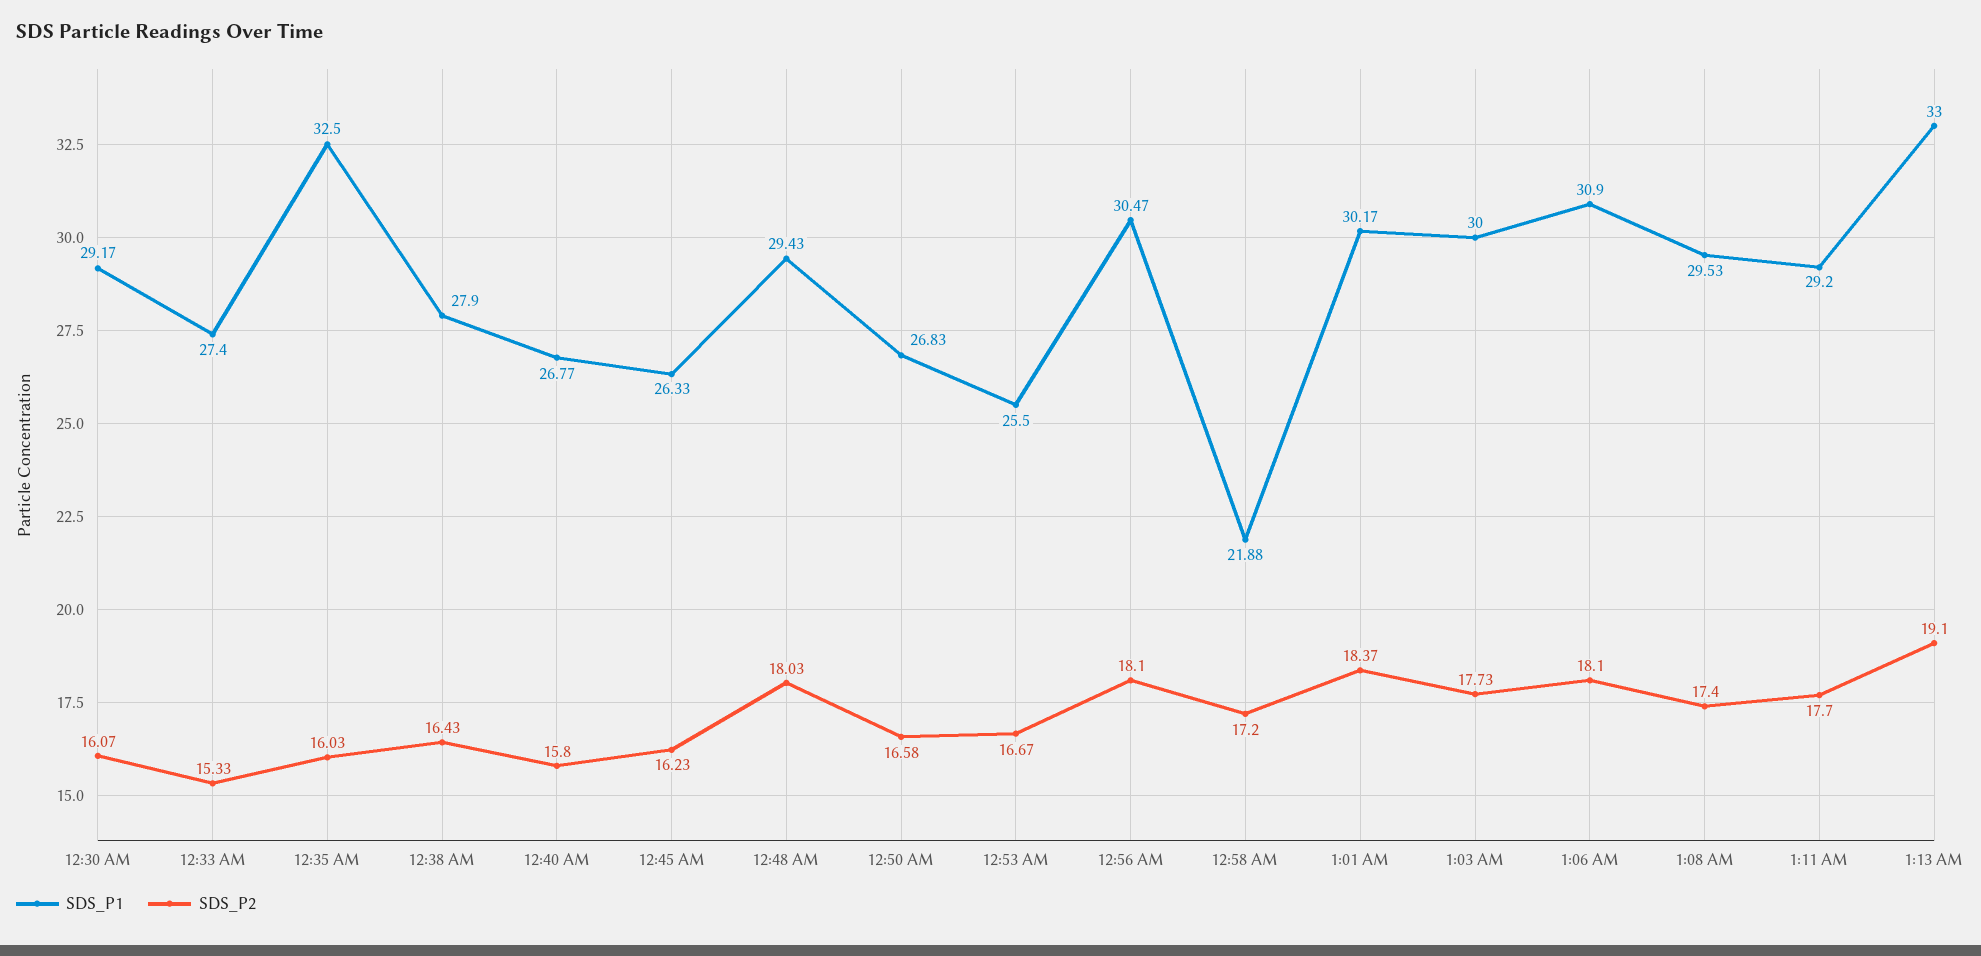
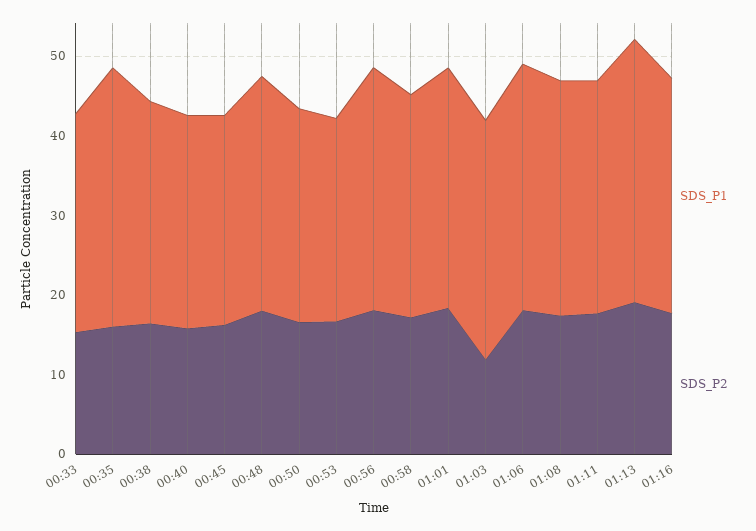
SDS_P1, 12:30 AM: 29.17 -> none
SDS_P2, 12:30 AM: 16.07 -> none
SDS_P1, 12:58 AM: 21.88 -> 28
SDS_P2, 1:03 AM: 17.73 -> 12
SDS_P1, 01:16: none -> 30
SDS_P2, 01:16: none -> 18

